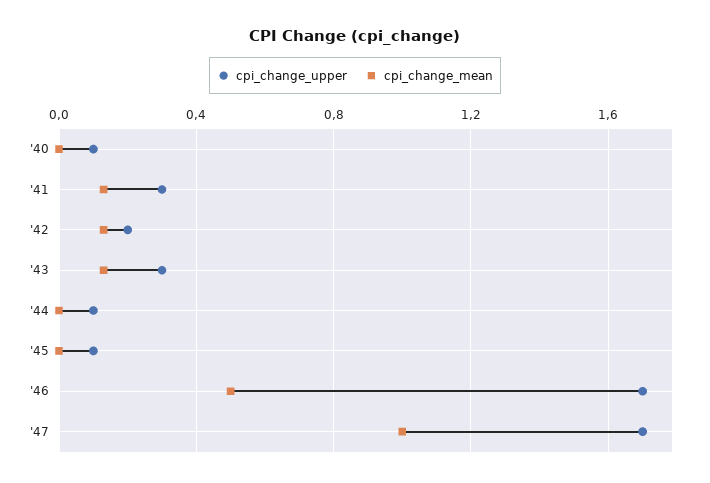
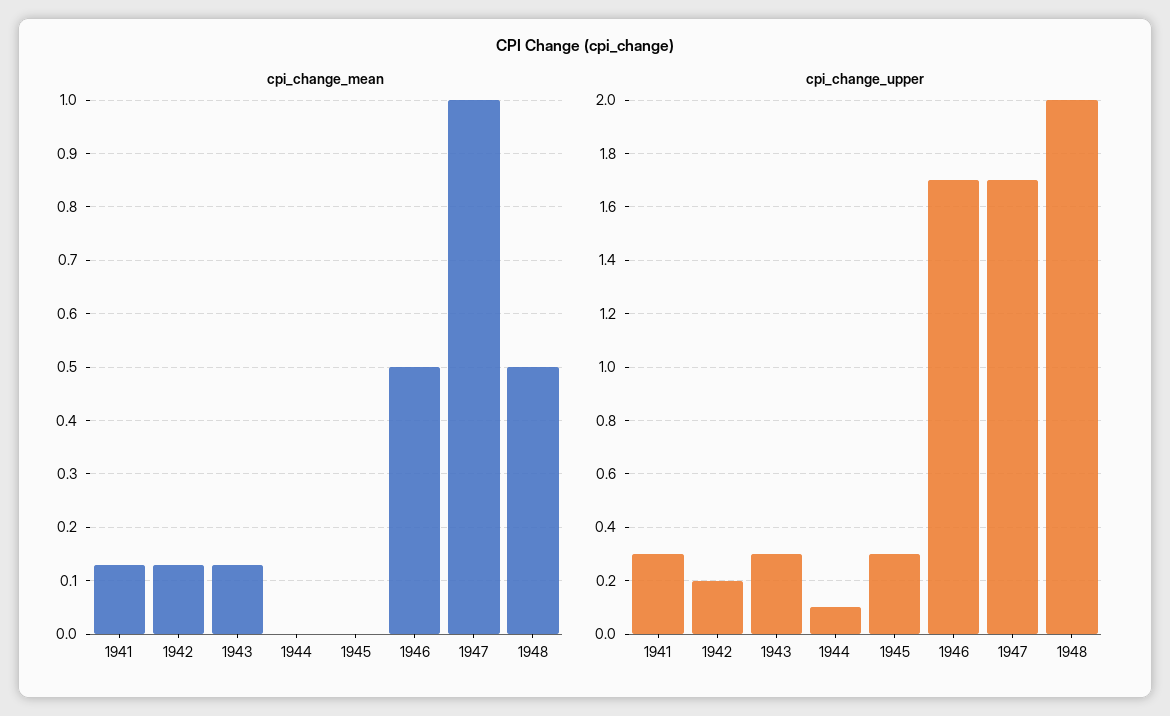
cpi_change_upper, '40: 0.1 -> none
cpi_change_mean, '40: 0 -> none
cpi_change_upper, '45: 0.1 -> 0.3
cpi_change_mean, 1948: none -> 0.5
cpi_change_upper, 1948: none -> 2

